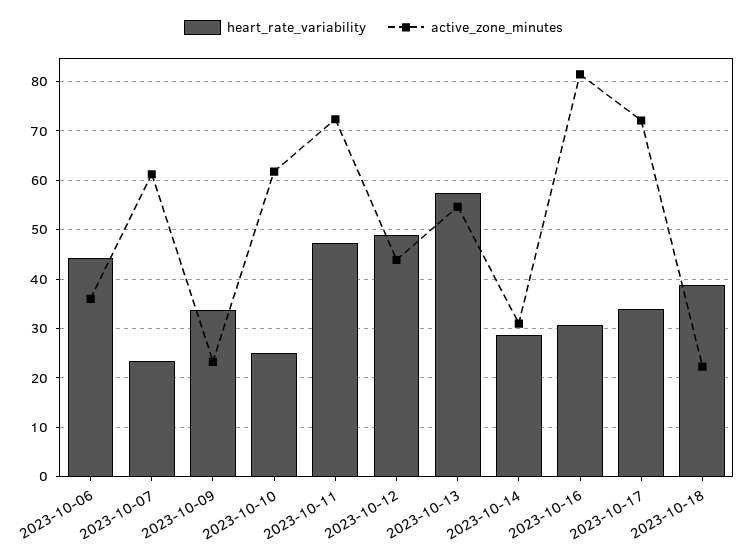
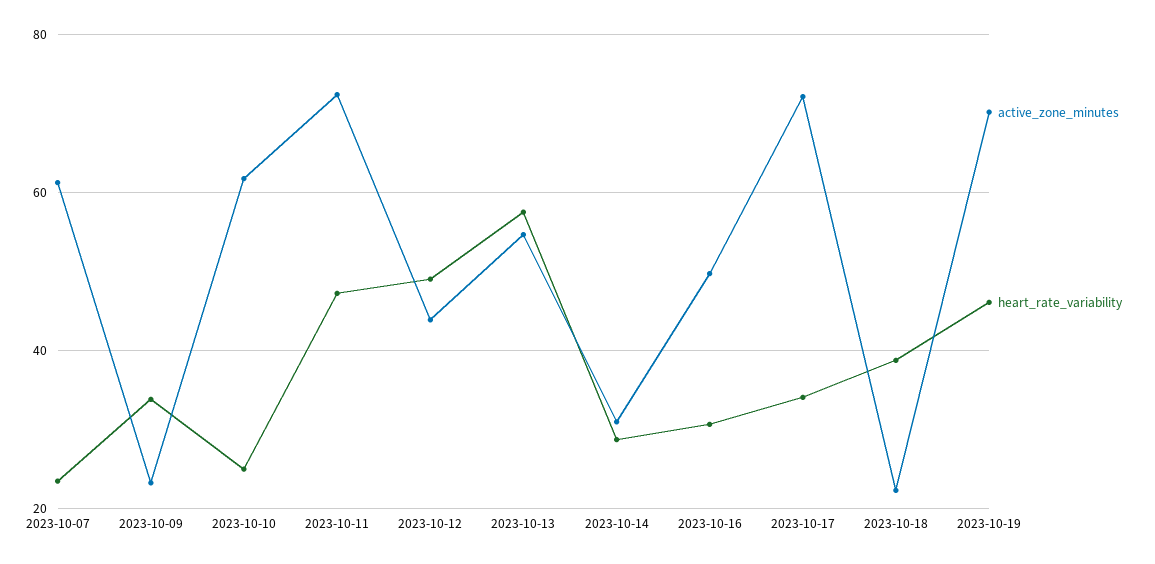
heart_rate_variability, 2023-10-06: 44 -> none
active_zone_minutes, 2023-10-06: 36 -> none
active_zone_minutes, 2023-10-16: 82 -> 50
active_zone_minutes, 2023-10-19: none -> 70
heart_rate_variability, 2023-10-19: none -> 46

